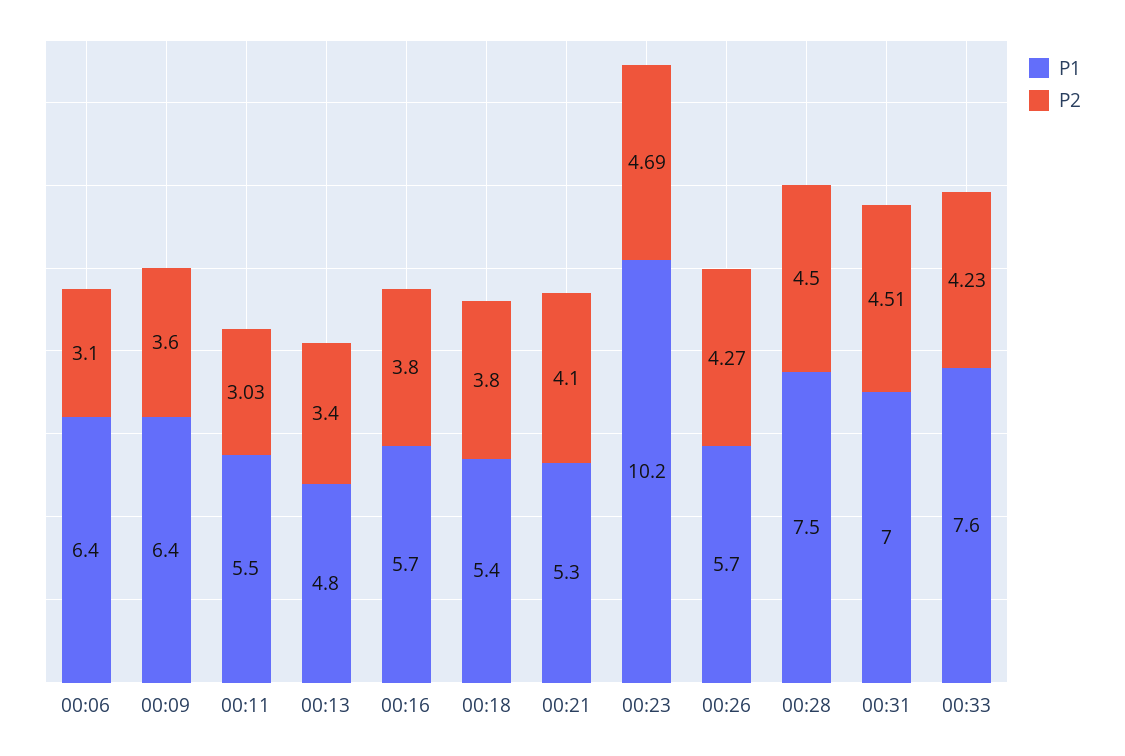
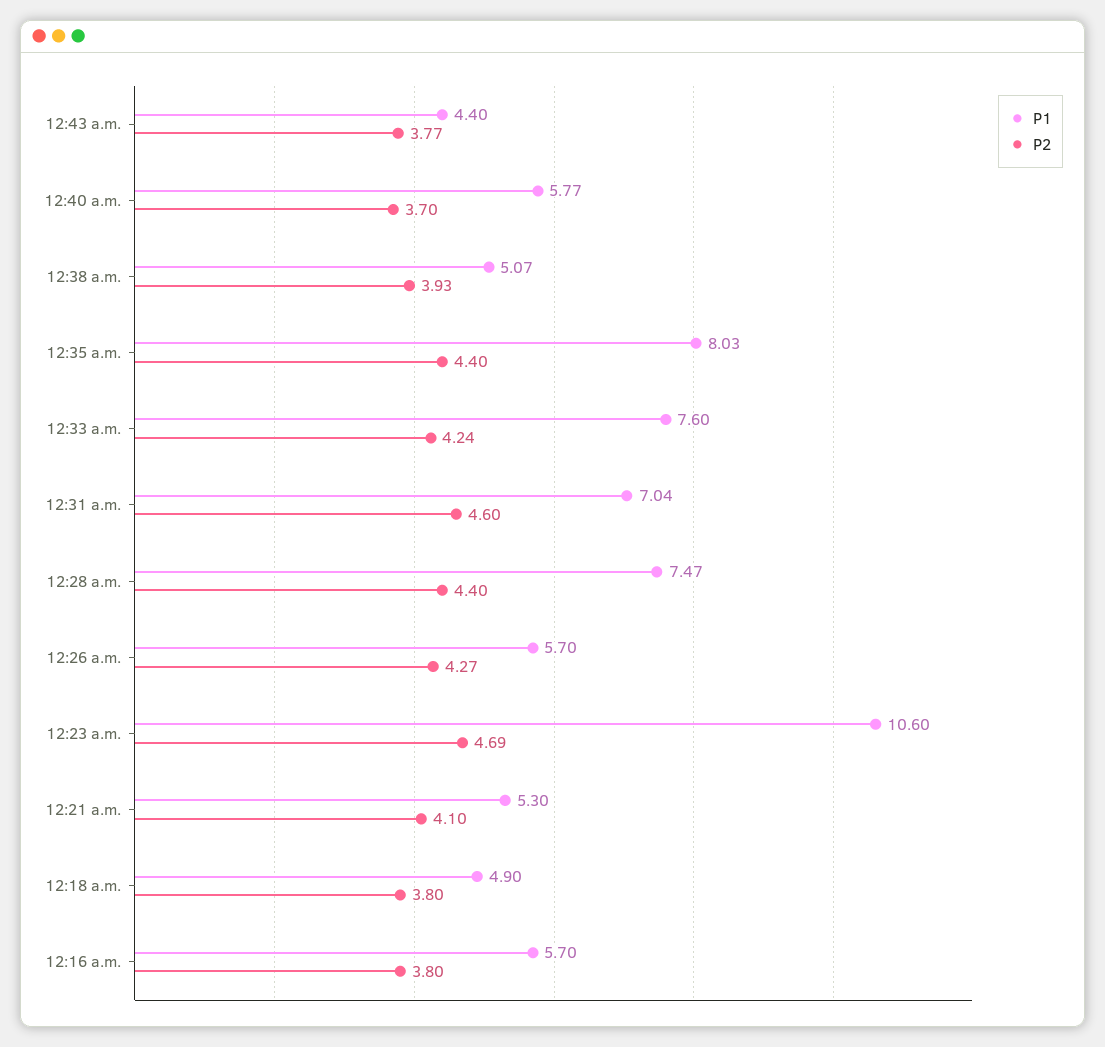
P1, 00:06: 6.4 -> none
P2, 00:06: 3.1 -> none
P1, 00:09: 6.4 -> none
P2, 00:09: 3.6 -> none
P1, 00:11: 5.5 -> none
P2, 00:11: 3.03 -> none
P1, 00:13: 4.8 -> none
P2, 00:13: 3.4 -> none
P1, 00:18: 5.4 -> 4.9
P1, 00:23: 10.2 -> 10.6
P2, 00:28: 4.5 -> 4.4
P2, 00:31: 4.51 -> 4.6
P2, 00:33: 4.23 -> 4.24
P1, 12:43 a.m.: none -> 4.4
P2, 12:43 a.m.: none -> 3.77
P1, 12:40 a.m.: none -> 5.77
P2, 12:40 a.m.: none -> 3.7
P1, 12:38 a.m.: none -> 5.07
P2, 12:38 a.m.: none -> 3.93
P1, 12:35 a.m.: none -> 8.03
P2, 12:35 a.m.: none -> 4.4

